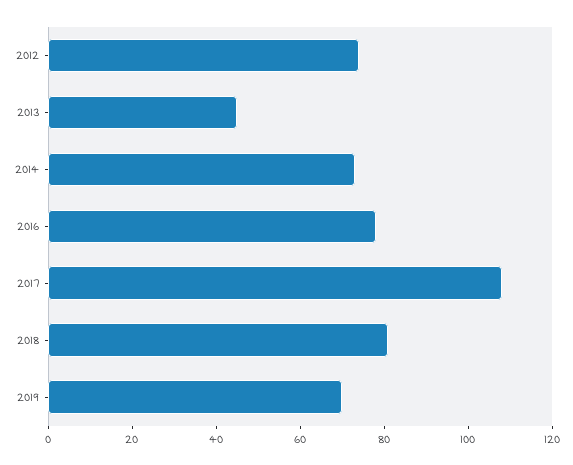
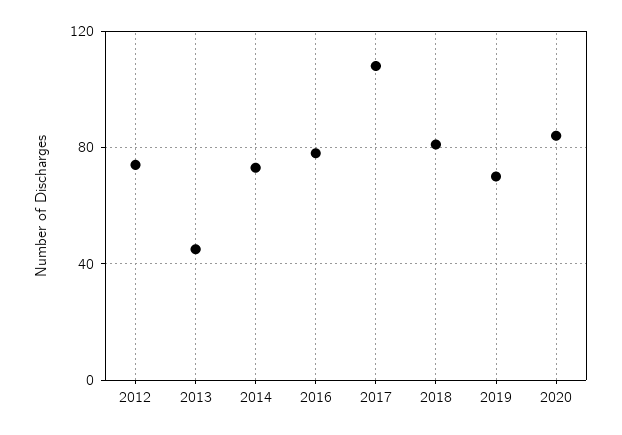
2020: none -> 85

